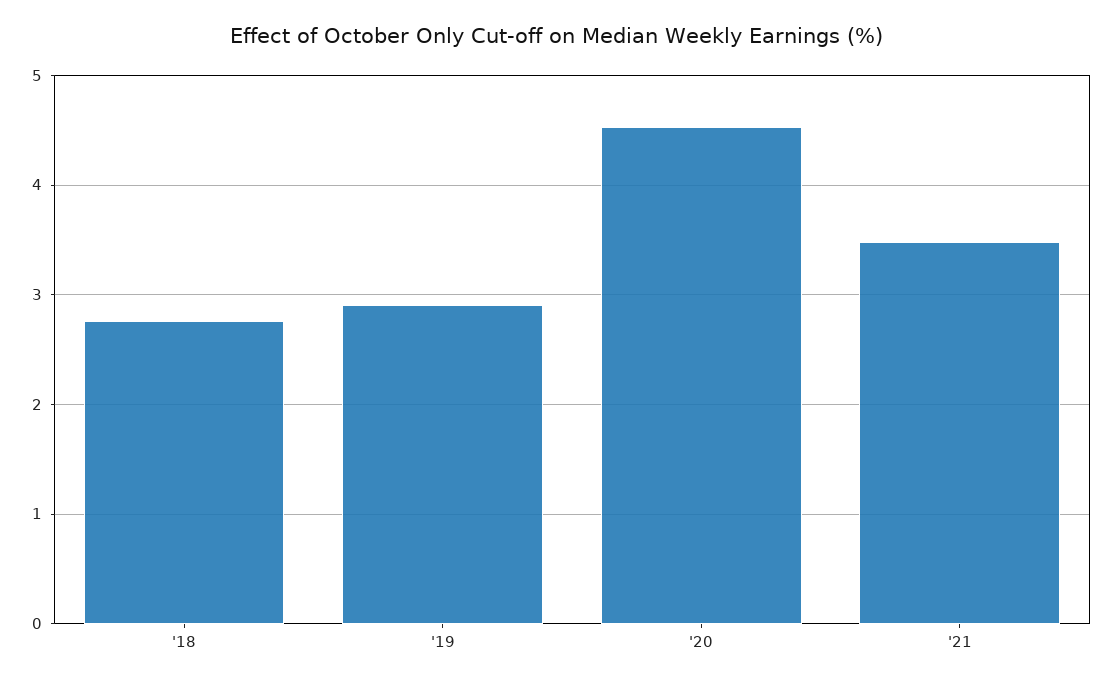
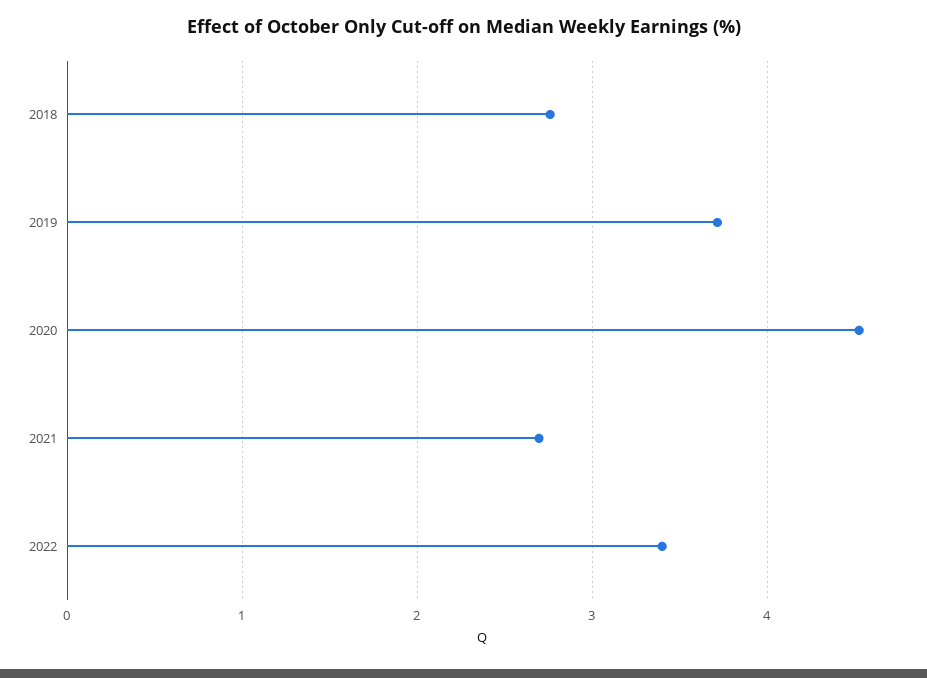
'19: 2.9 -> 3.7
'21: 3.5 -> 2.7
2022: none -> 3.4

